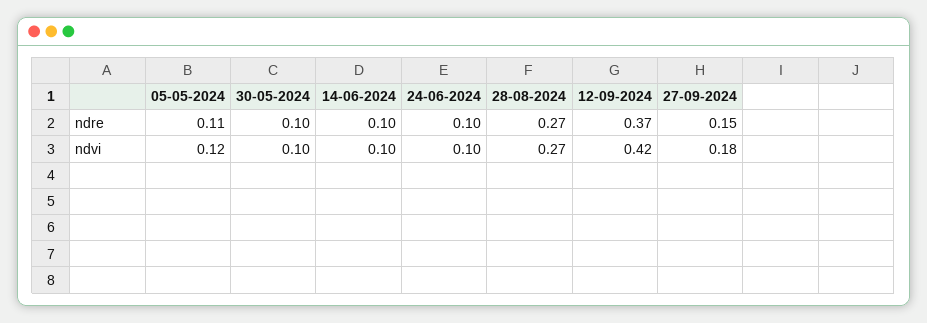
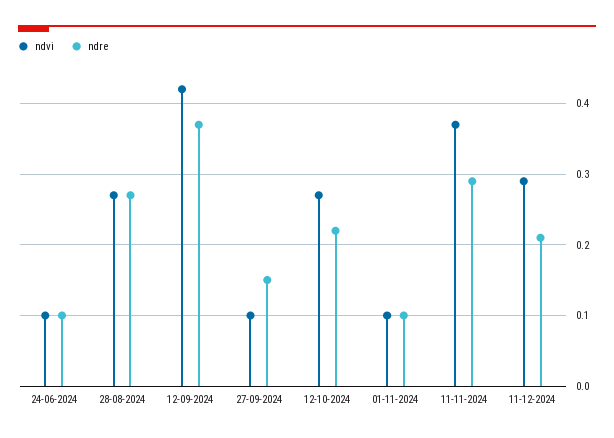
ndre, 05-05-2024: 0.11 -> none
ndre, 30-05-2024: 0.1 -> none
ndre, 14-06-2024: 0.1 -> none
ndvi, 05-05-2024: 0.12 -> none
ndvi, 30-05-2024: 0.1 -> none
ndvi, 14-06-2024: 0.1 -> none
ndvi, 27-09-2024: 0.18 -> 0.1
ndvi, 12-10-2024: none -> 0.27
ndre, 12-10-2024: none -> 0.22
ndvi, 01-11-2024: none -> 0.1
ndre, 01-11-2024: none -> 0.1
ndvi, 11-11-2024: none -> 0.37
ndre, 11-11-2024: none -> 0.29
ndvi, 11-12-2024: none -> 0.29
ndre, 11-12-2024: none -> 0.21

